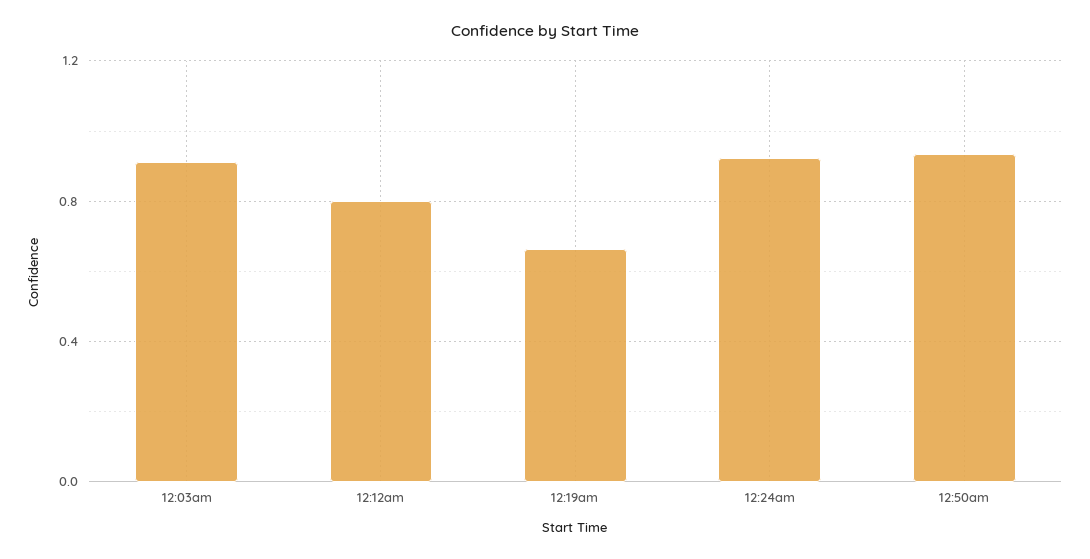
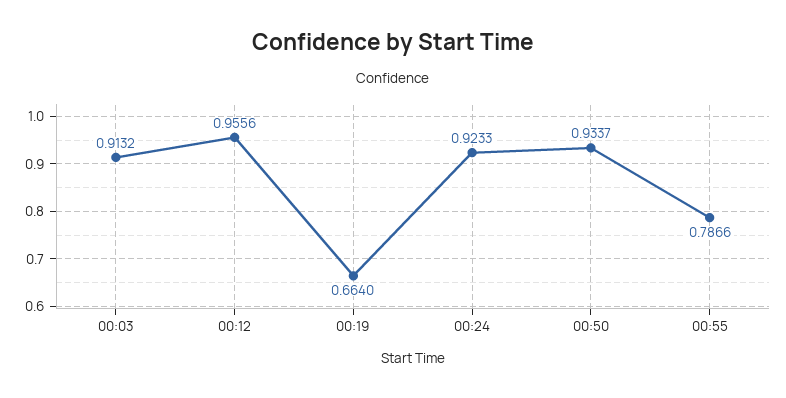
12:12am: 0.8 -> 0.9556
00:55: none -> 0.7866

